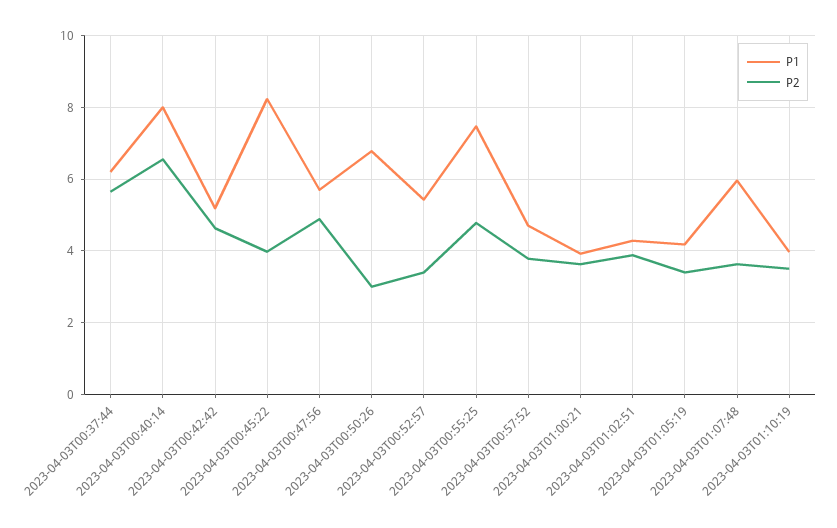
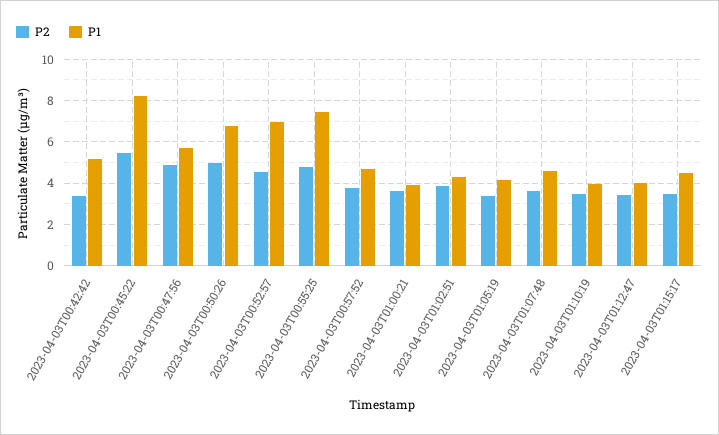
P1, 2023-04-03T00:37:44: 6.2 -> none
P2, 2023-04-03T00:37:44: 5.6 -> none
P1, 2023-04-03T00:40:14: 8 -> none
P2, 2023-04-03T00:40:14: 6.6 -> none
P2, 2023-04-03T00:42:42: 4.6 -> 3.5
P2, 2023-04-03T00:45:22: 4 -> 5.5
P2, 2023-04-03T00:50:26: 3 -> 5
P1, 2023-04-03T00:52:57: 5.4 -> 7
P2, 2023-04-03T00:52:57: 3.4 -> 4.5
P1, 2023-04-03T01:07:48: 6 -> 4.5
P2, 2023-04-03T01:12:47: none -> 3.5
P1, 2023-04-03T01:12:47: none -> 4
P2, 2023-04-03T01:15:17: none -> 3.5
P1, 2023-04-03T01:15:17: none -> 4.5

